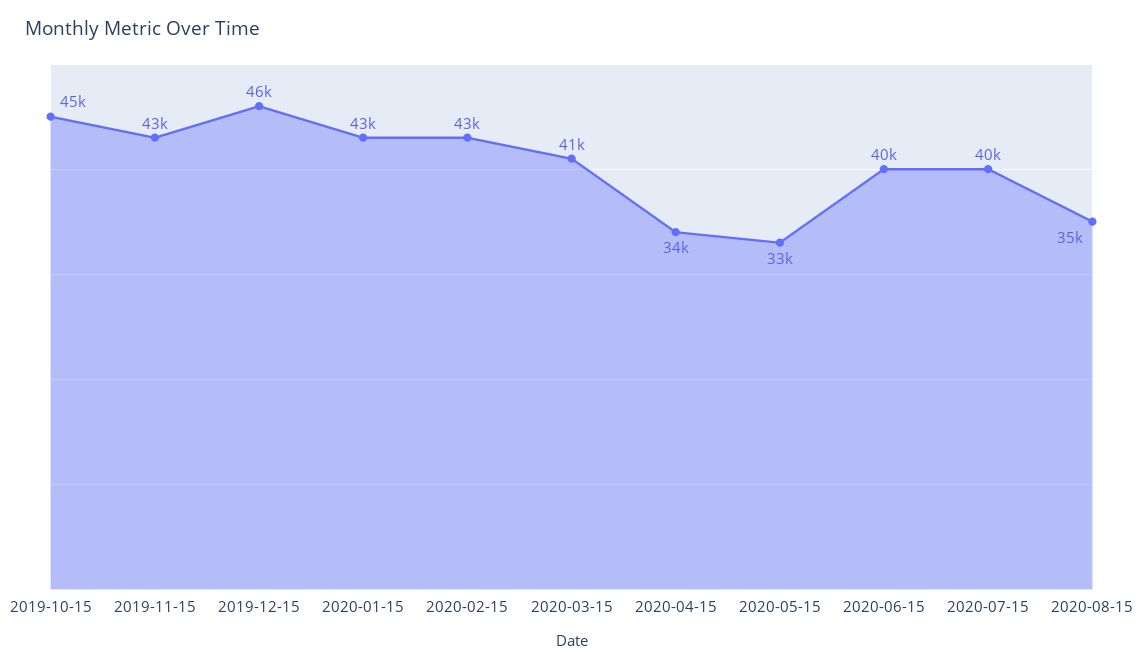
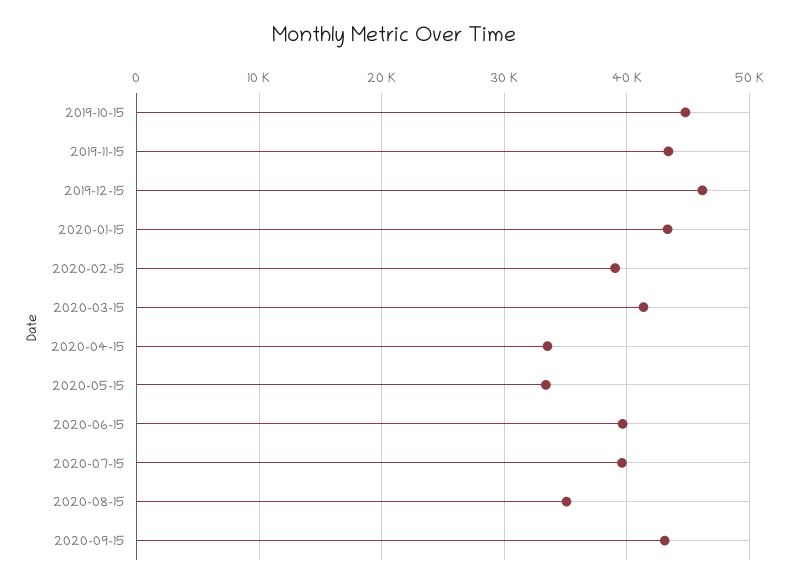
2020-02-15: 43000 -> 39000
2020-09-15: none -> 43000

